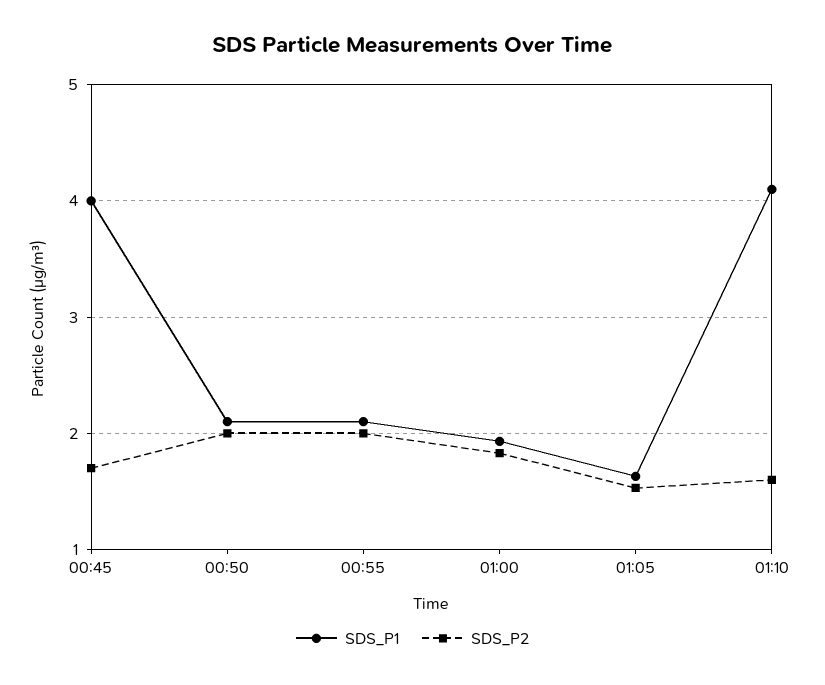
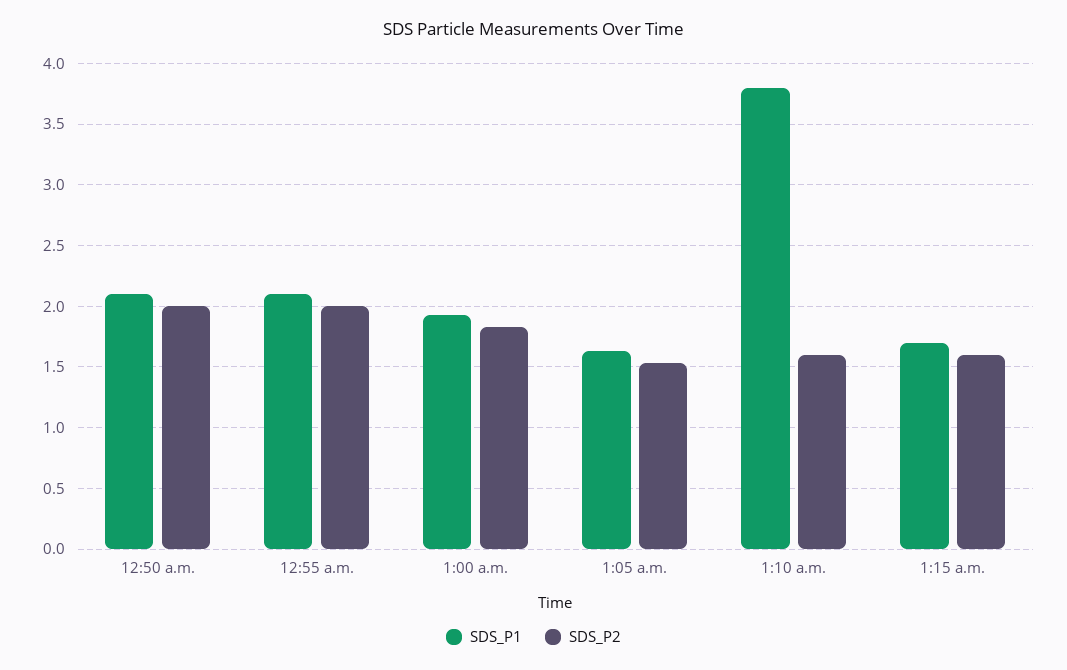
SDS_P1, 00:45: 4 -> none
SDS_P2, 00:45: 1.7 -> none
SDS_P1, 01:10: 4.1 -> 3.8
SDS_P1, 1:15 a.m.: none -> 1.7
SDS_P2, 1:15 a.m.: none -> 1.6

